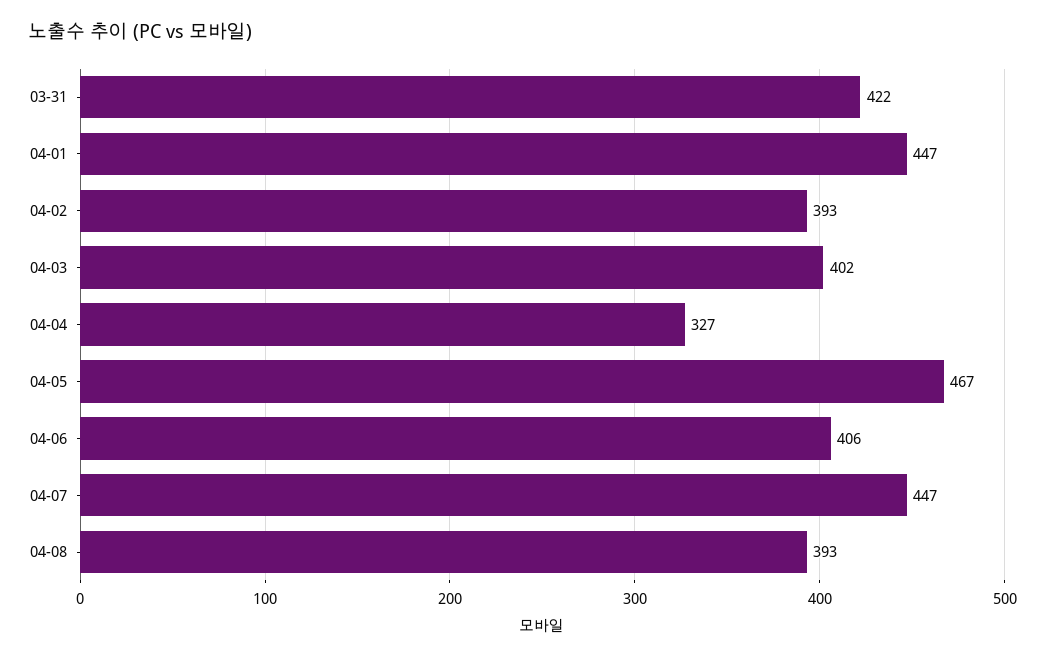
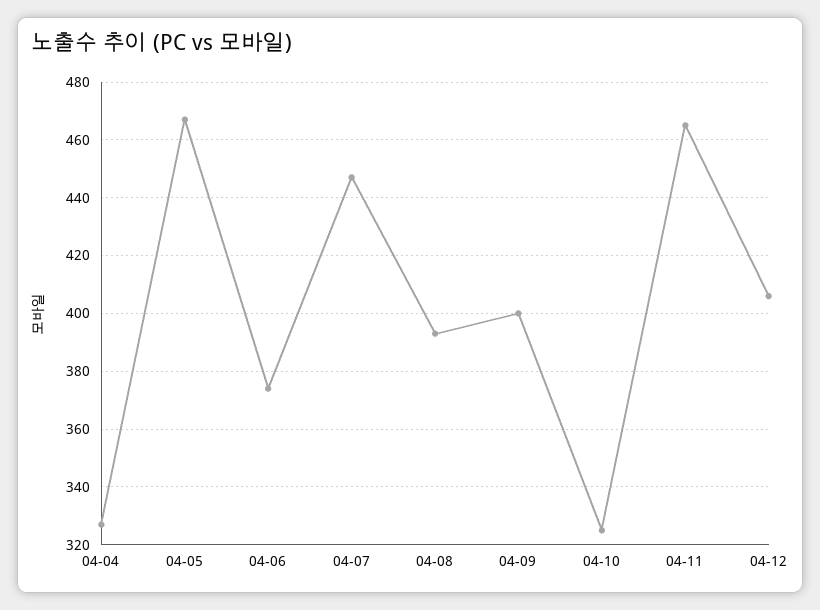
03-31: 422 -> none
04-01: 447 -> none
04-02: 393 -> none
04-03: 402 -> none
04-06: 406 -> 375
04-09: none -> 400
04-10: none -> 325
04-11: none -> 465
04-12: none -> 405

